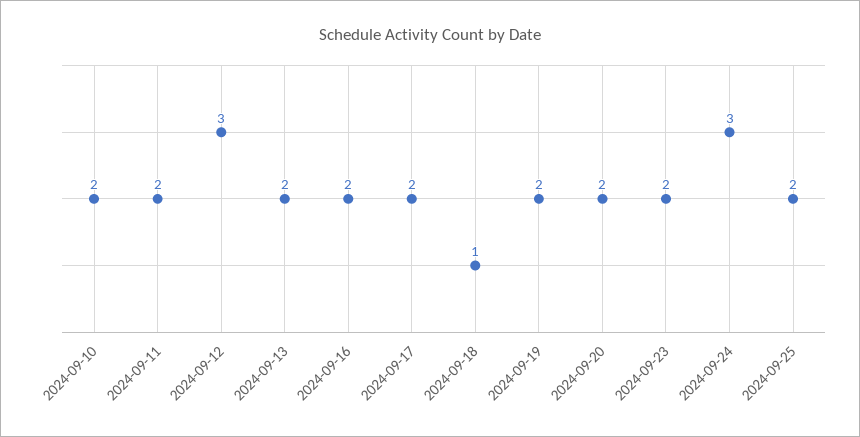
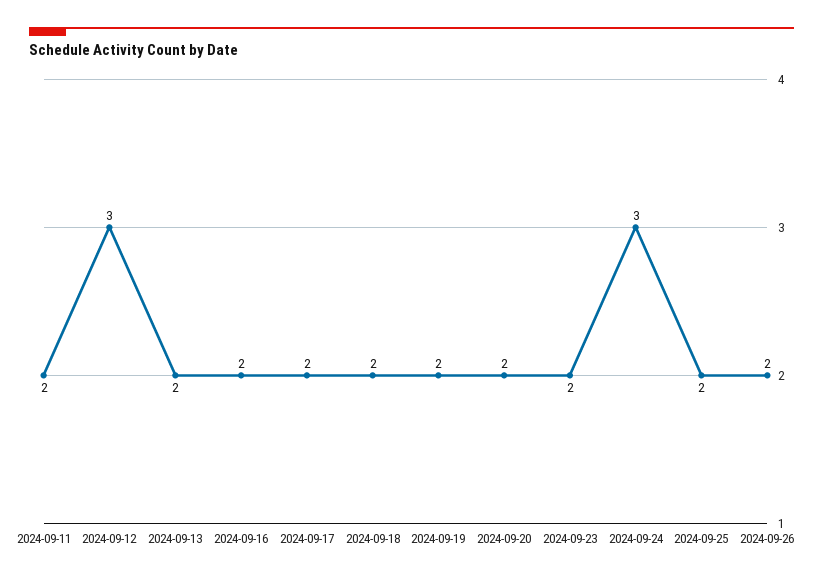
2024-09-10: 2 -> none
2024-09-18: 1 -> 2
2024-09-26: none -> 2

